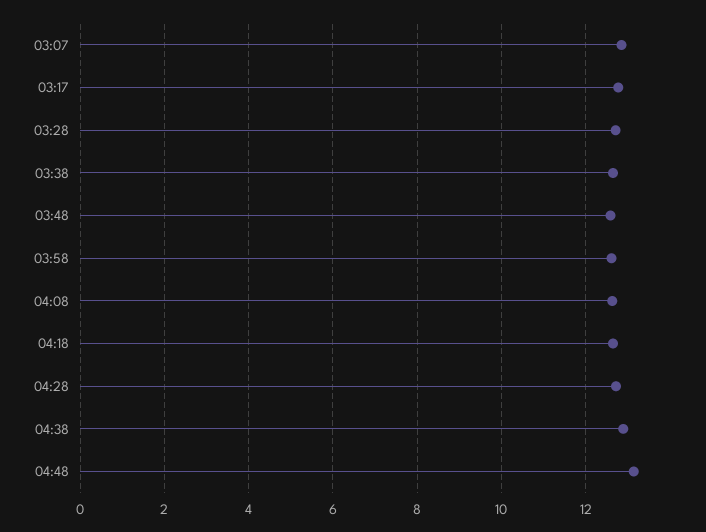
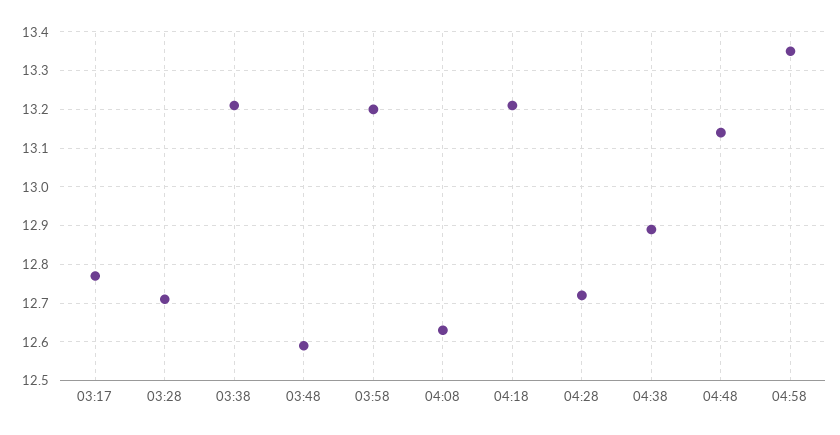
03:07: 12.8 -> none
03:38: 12.6 -> 13.2
03:58: 12.6 -> 13.2
04:18: 12.6 -> 13.2
04:58: none -> 13.35

